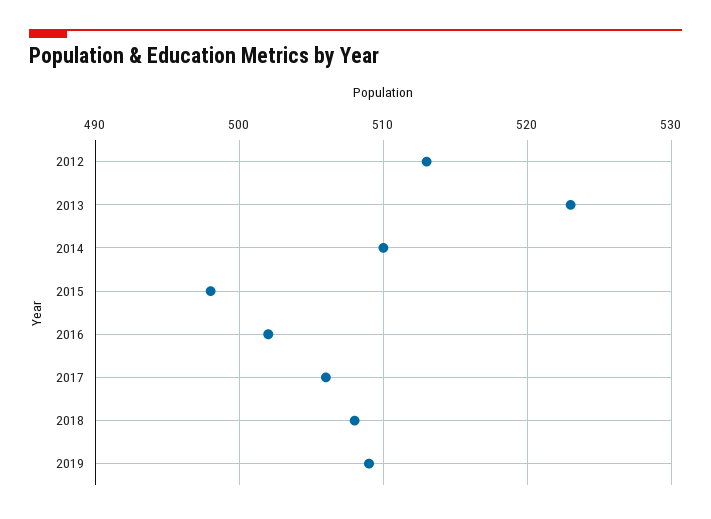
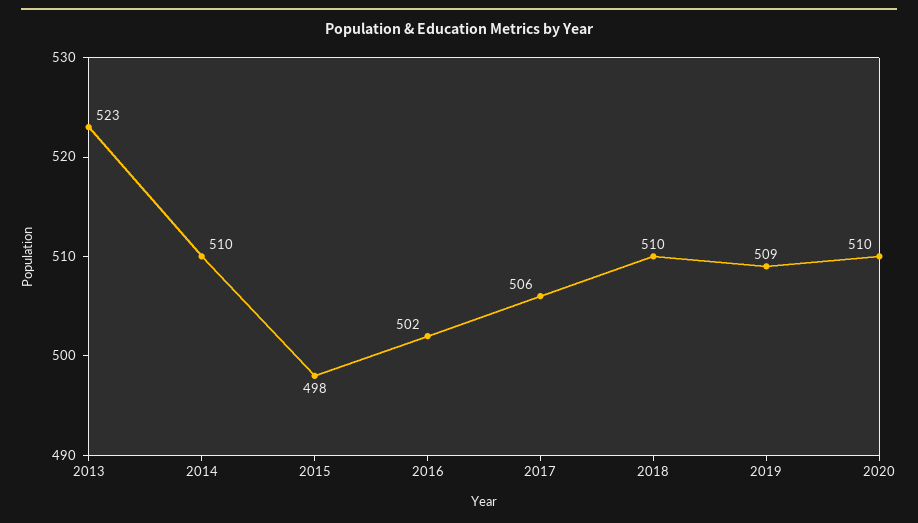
2012: 513 -> none
2018: 508 -> 510
2020: none -> 510

